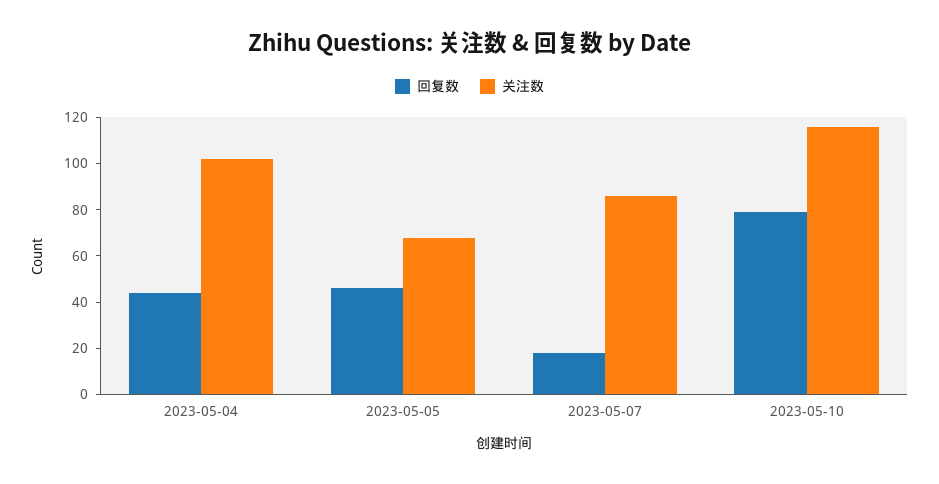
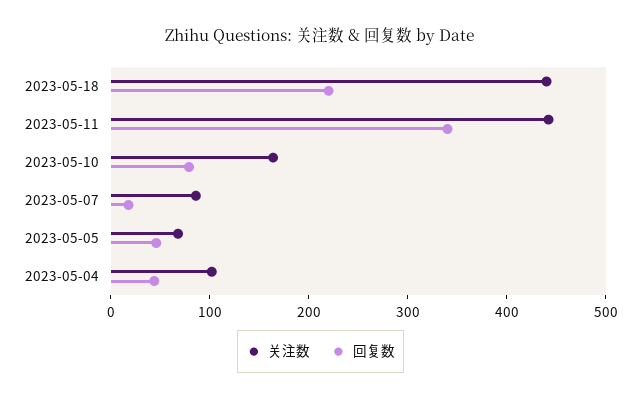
关注数, 2023-05-10: 115 -> 160
关注数, 2023-05-18: none -> 440
回复数, 2023-05-18: none -> 220
关注数, 2023-05-11: none -> 440
回复数, 2023-05-11: none -> 340

